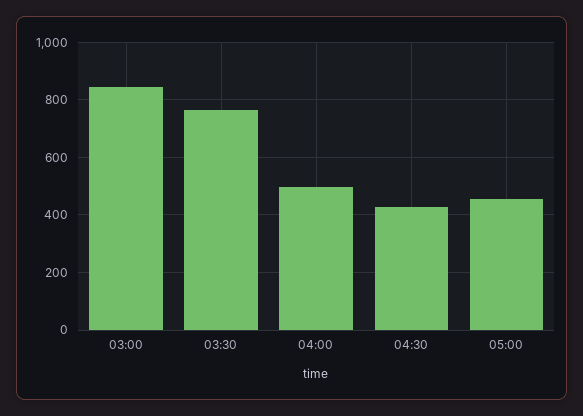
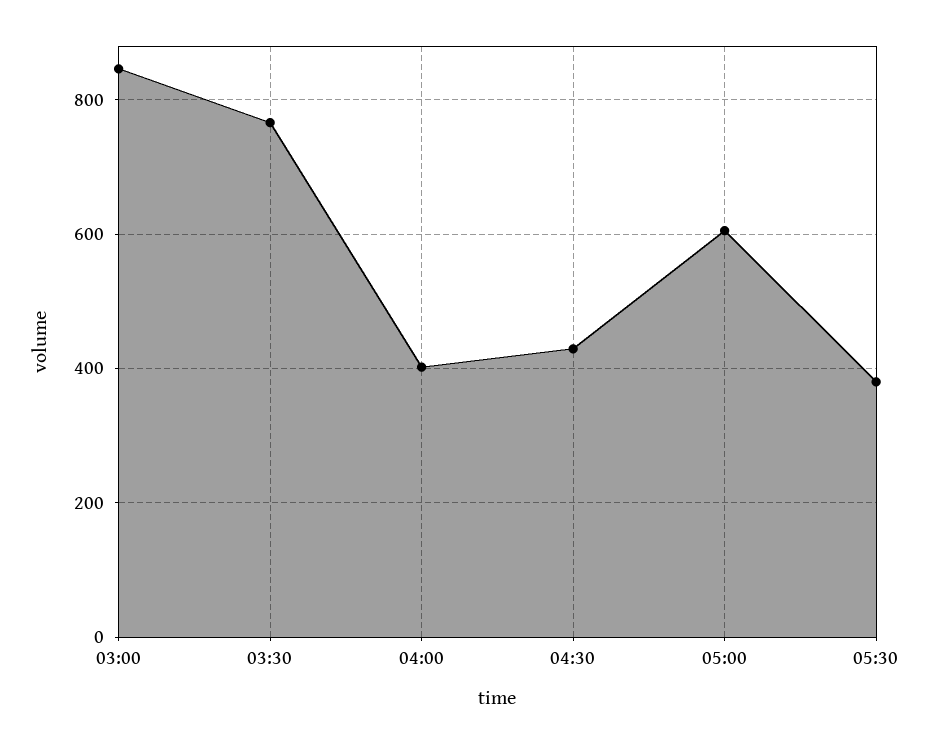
04:00: 500 -> 400
05:00: 450 -> 600
05:30: none -> 380

